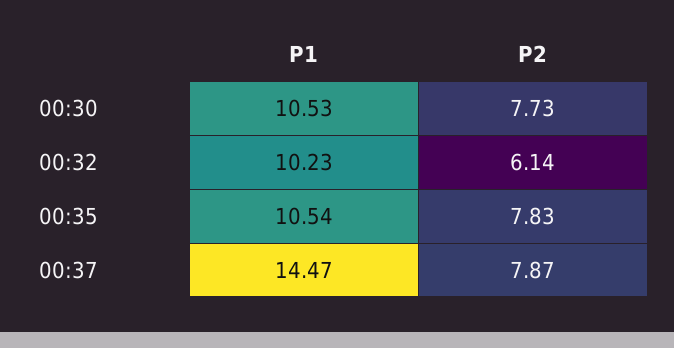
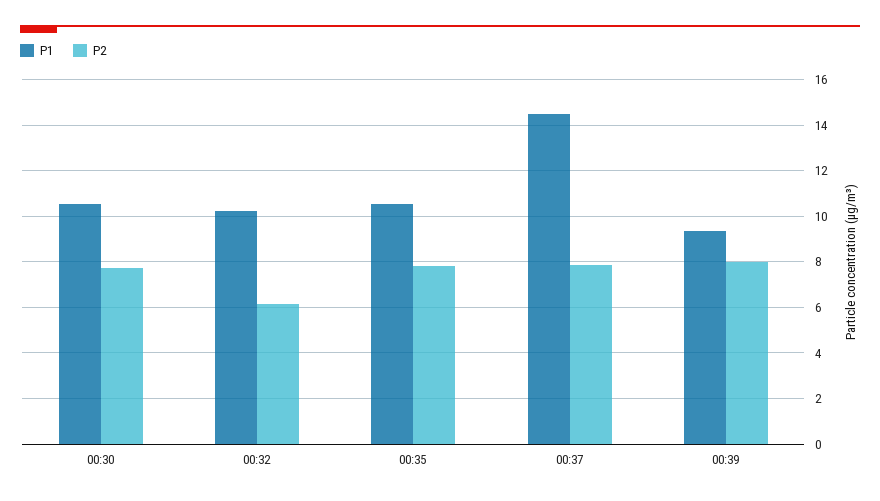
P1, 00:39: none -> 9.5
P2, 00:39: none -> 8

